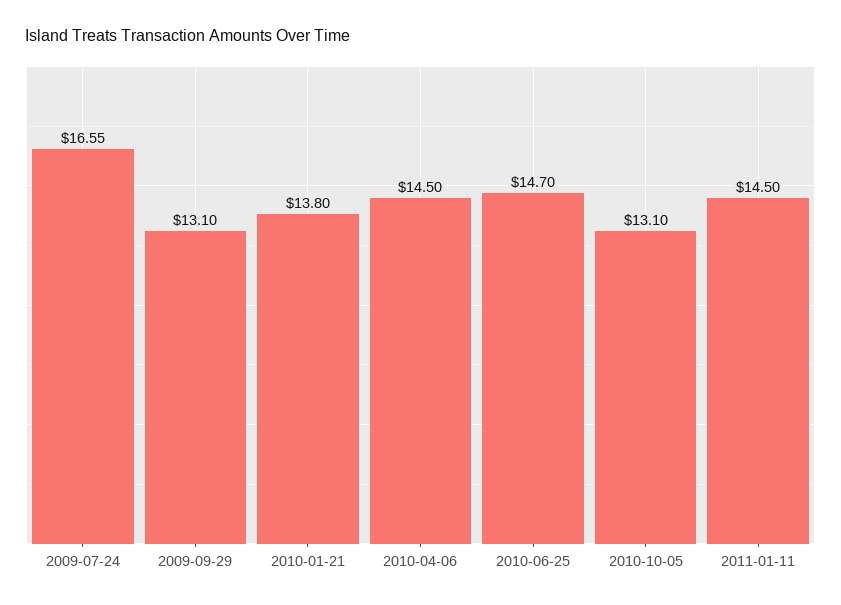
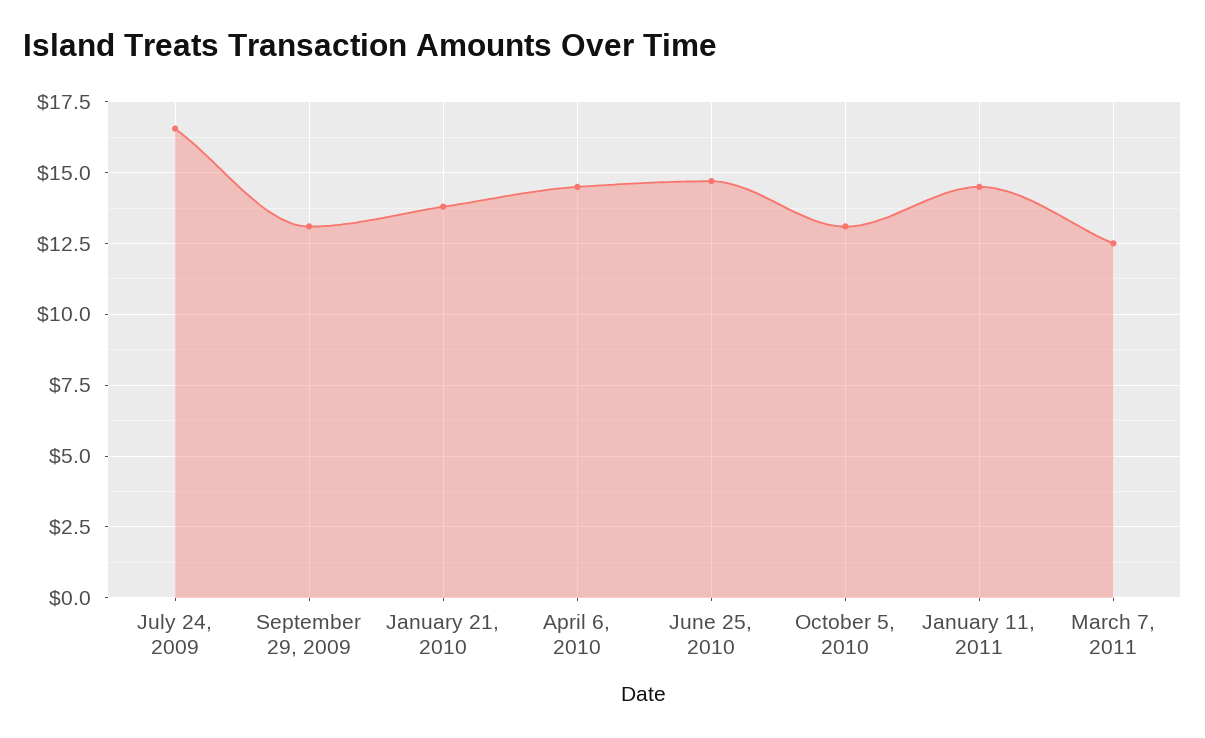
March 7, 2011: none -> 12.5

